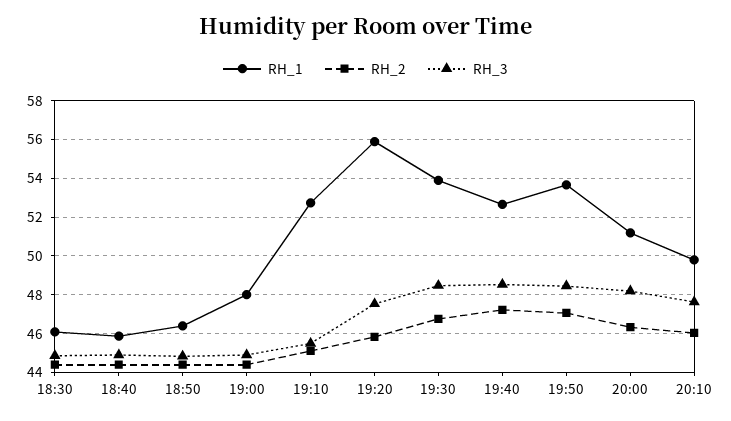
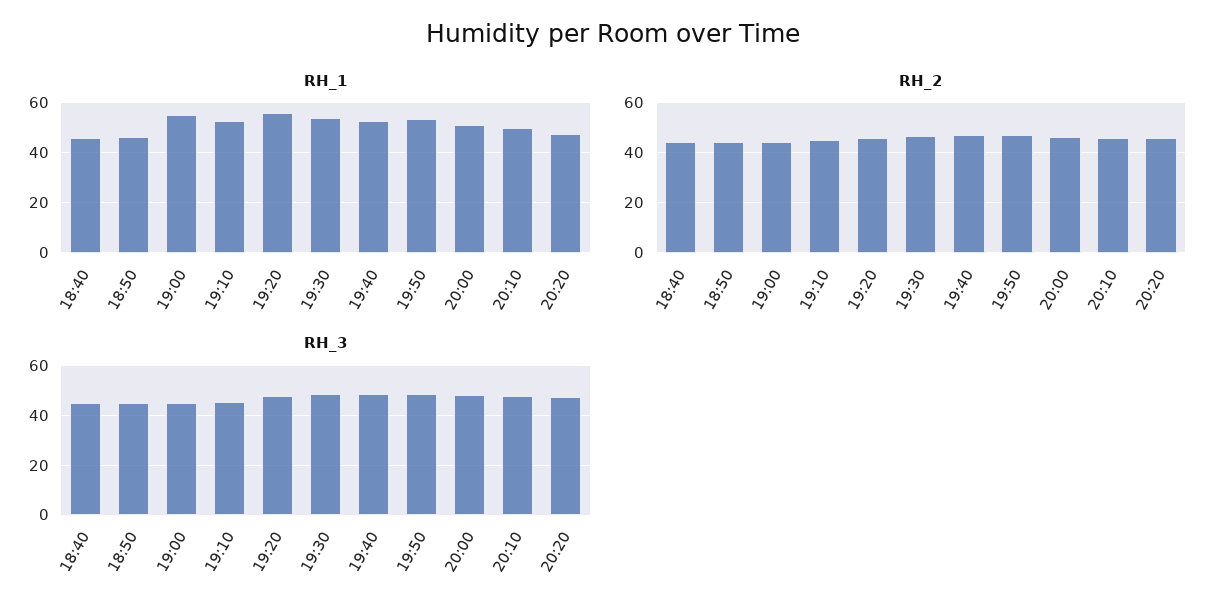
RH_1, 18:30: 46 -> none
RH_2, 18:30: 44.5 -> none
RH_3, 18:30: 45 -> none
RH_1, 19:00: 48 -> 55
RH_1, 20:20: none -> 47.5
RH_2, 20:20: none -> 45
RH_3, 20:20: none -> 47.5

